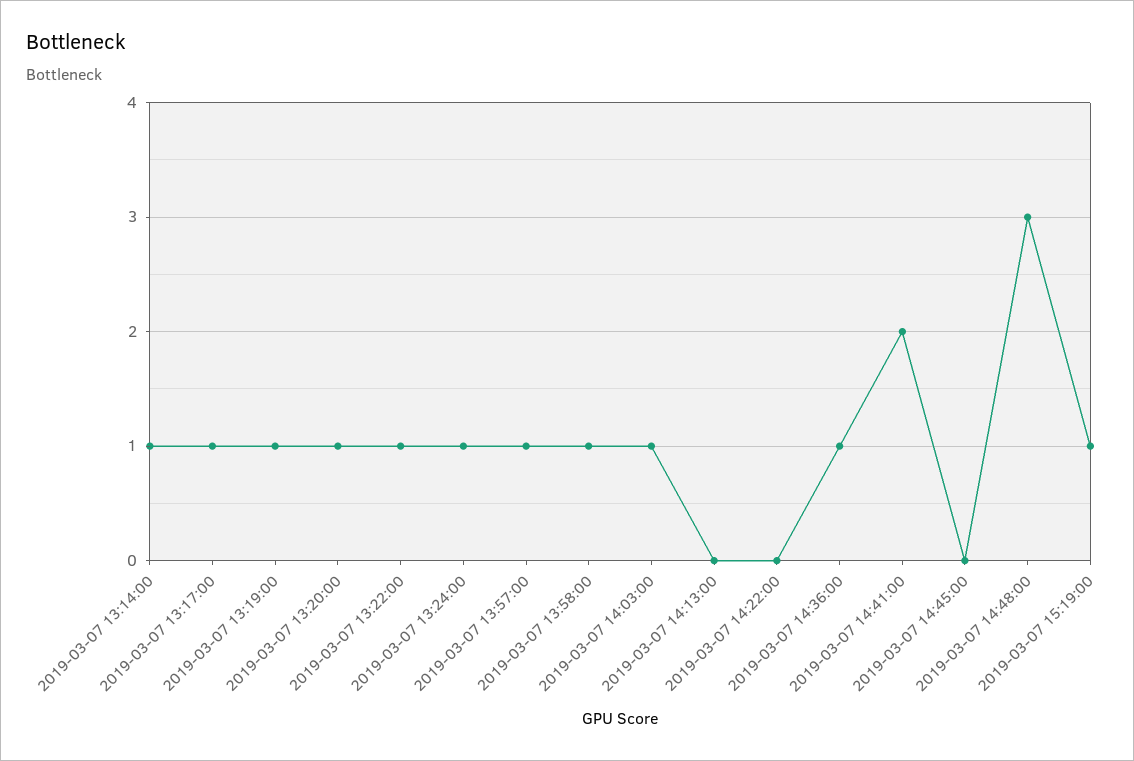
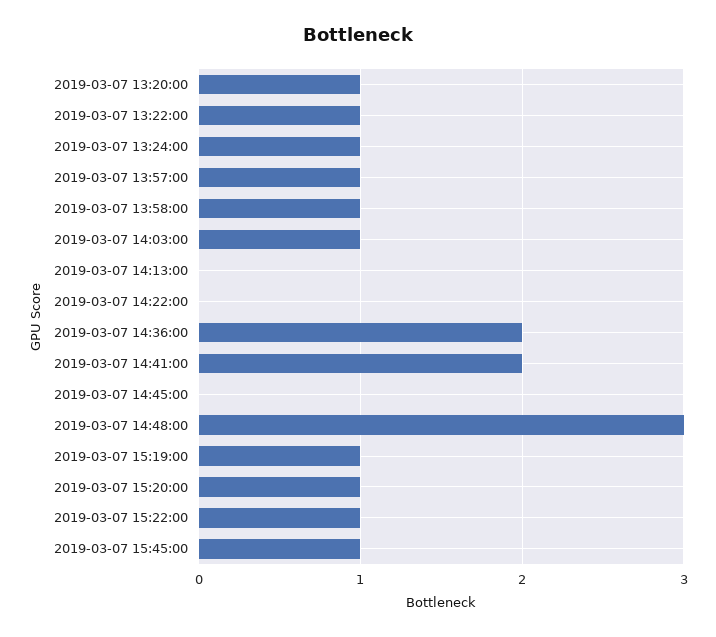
2019-03-07 13:14:00: 1 -> none
2019-03-07 13:17:00: 1 -> none
2019-03-07 13:19:00: 1 -> none
2019-03-07 14:36:00: 1 -> 2
2019-03-07 15:20:00: none -> 1
2019-03-07 15:22:00: none -> 1
2019-03-07 15:45:00: none -> 1

